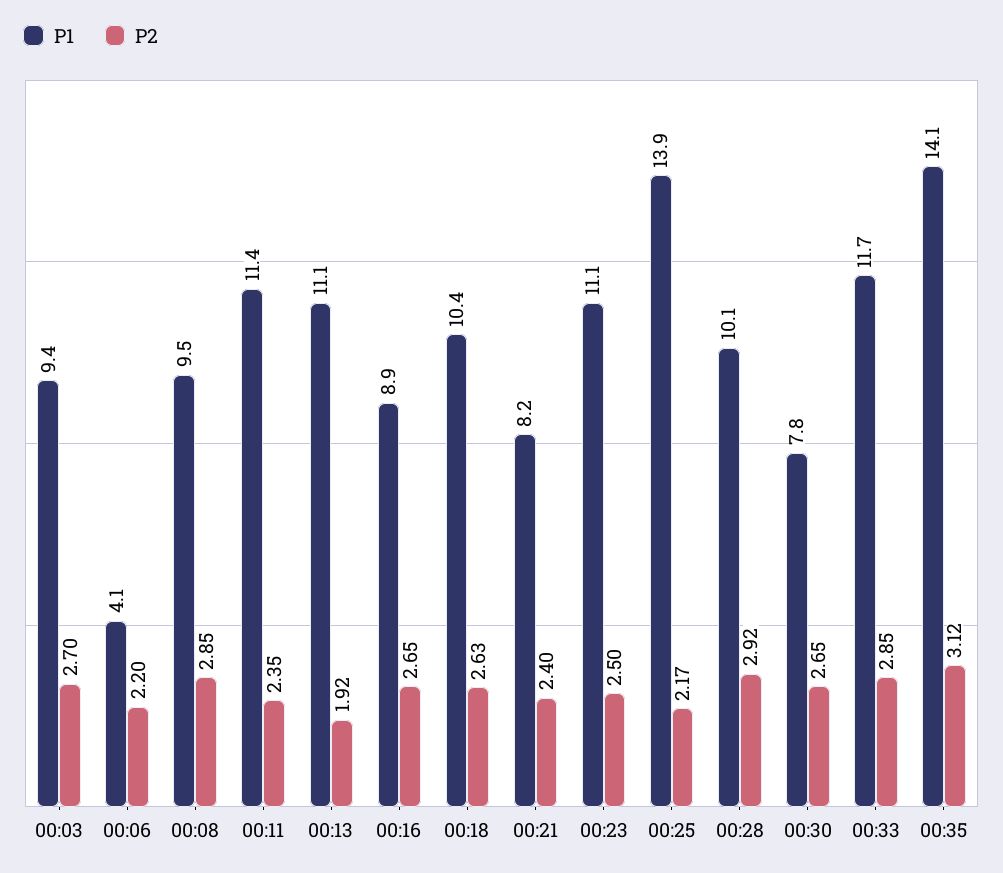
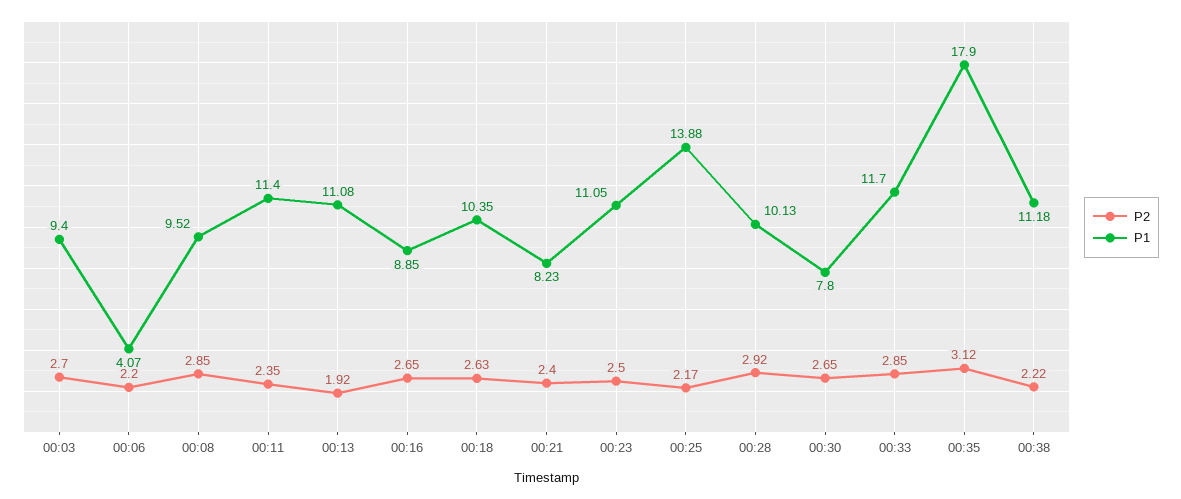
P1, 00:35: 14.1 -> 17.9
P2, 00:38: none -> 2.22
P1, 00:38: none -> 11.18

